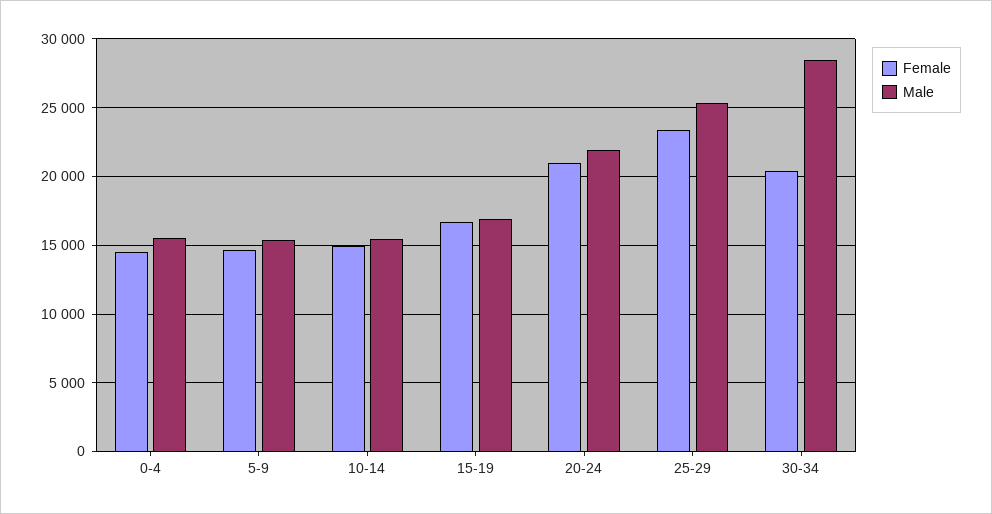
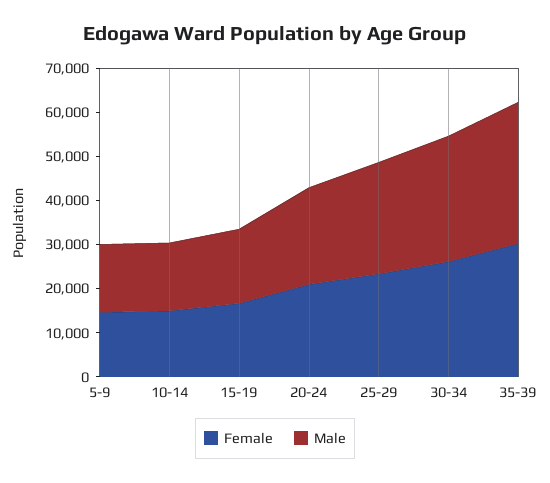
Female, 0-4: 14500 -> none
Male, 0-4: 15500 -> none
Female, 30-34: 20500 -> 26000
Female, 35-39: none -> 30000
Male, 35-39: none -> 32000

